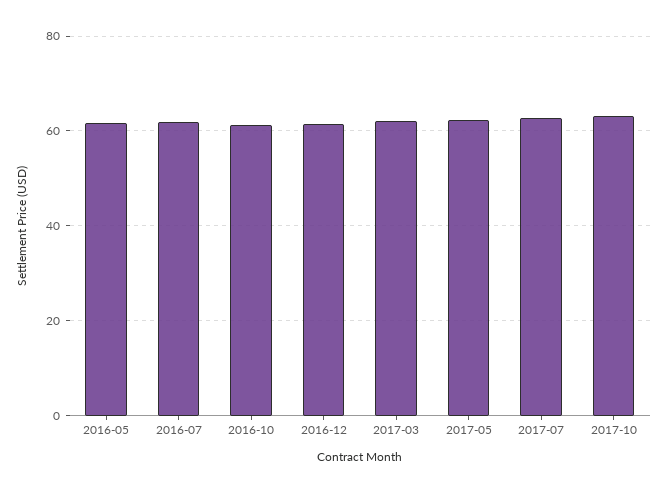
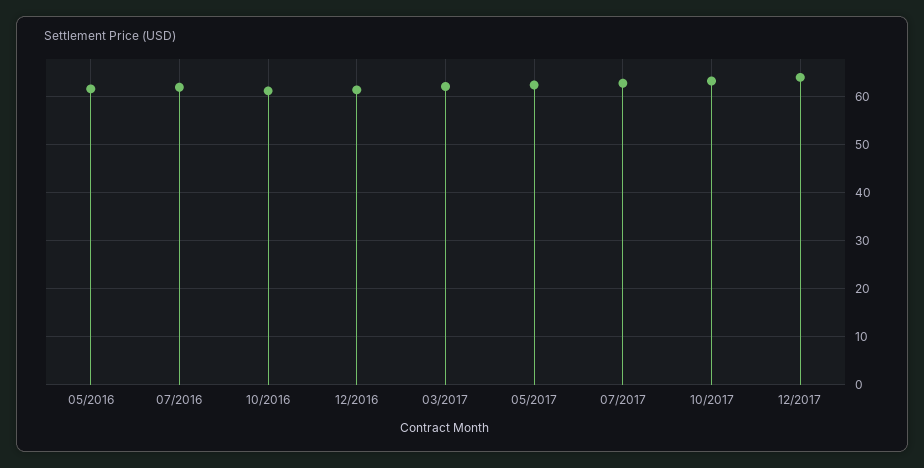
12/2017: none -> 64

